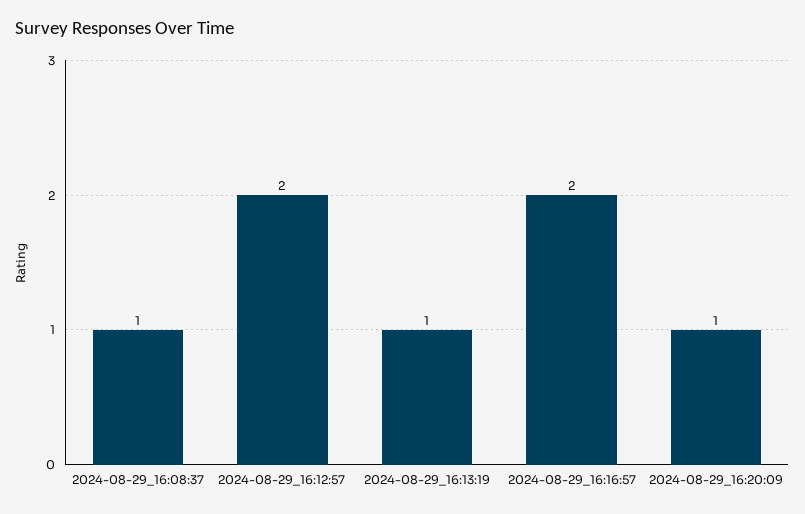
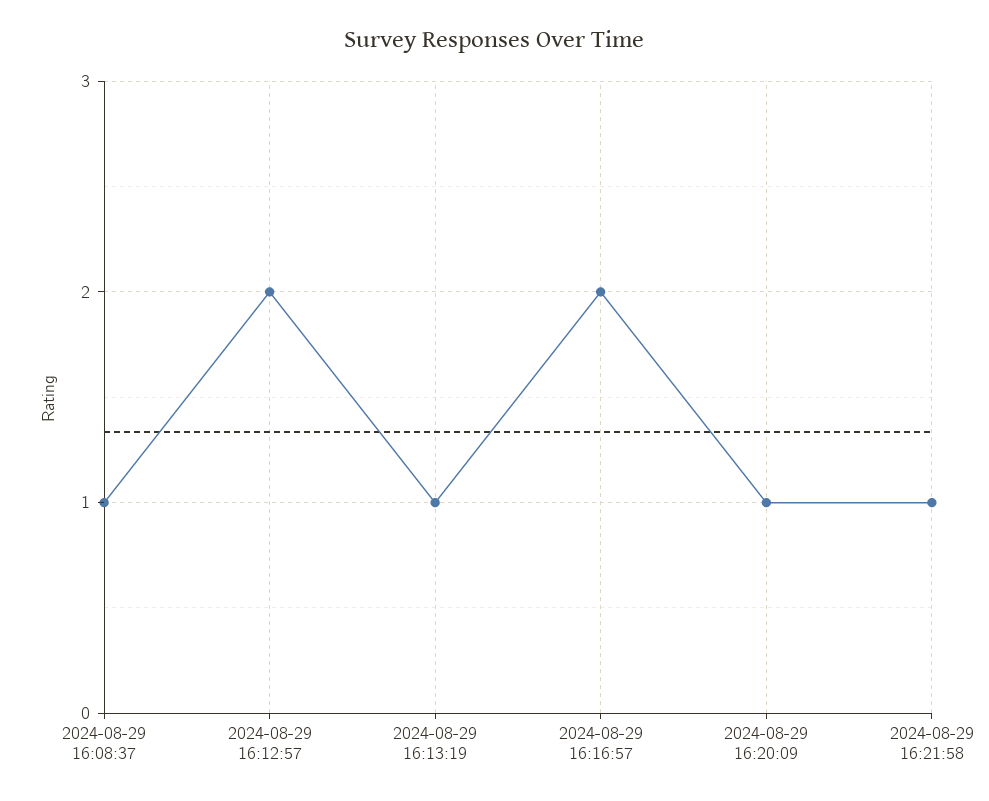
2024-08-29 16:21:58: none -> 1

